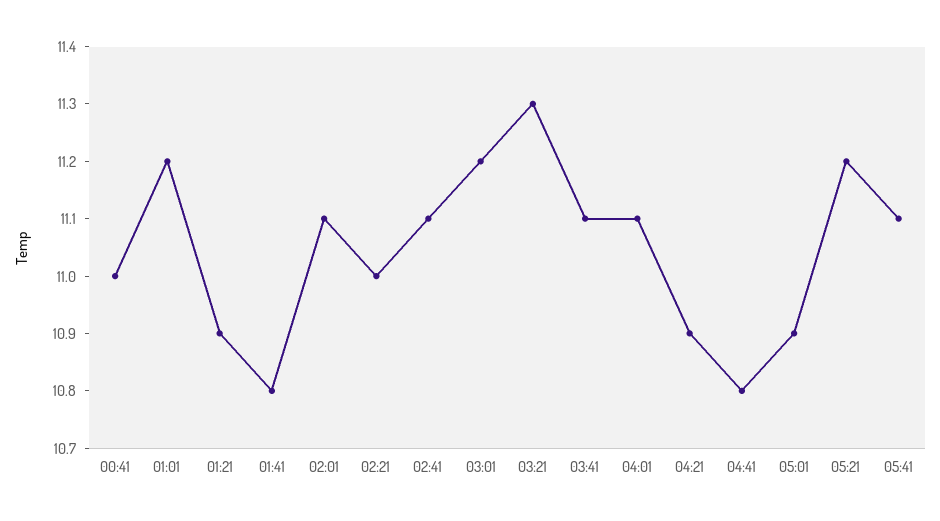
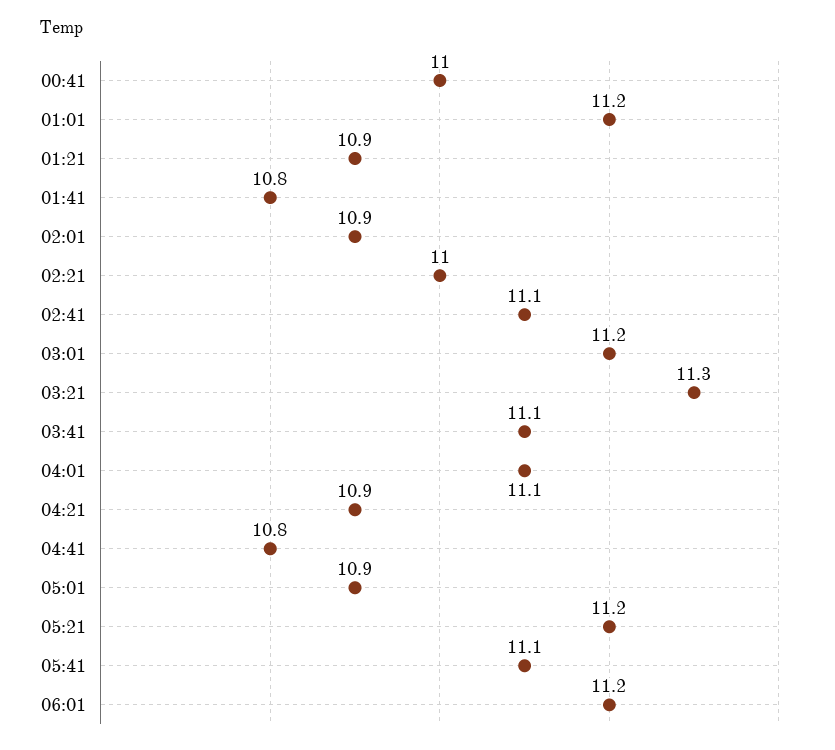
02:01: 11.1 -> 10.9
06:01: none -> 11.2

